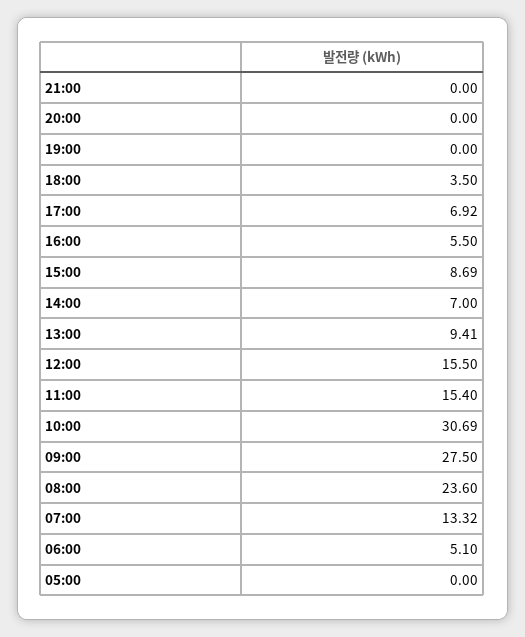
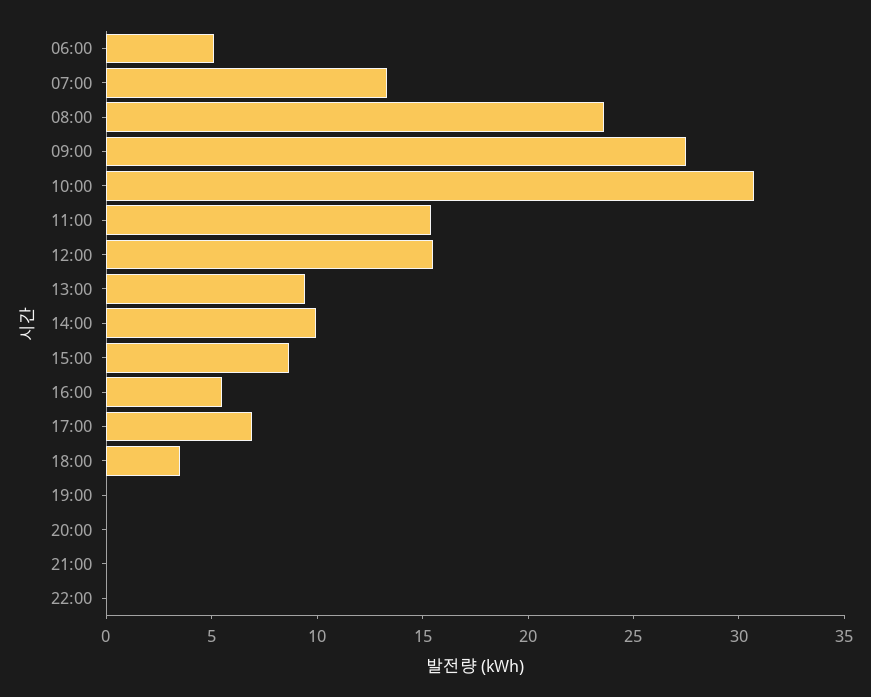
14:00: 7 -> 10
05:00: 0 -> none
22:00: none -> 0

